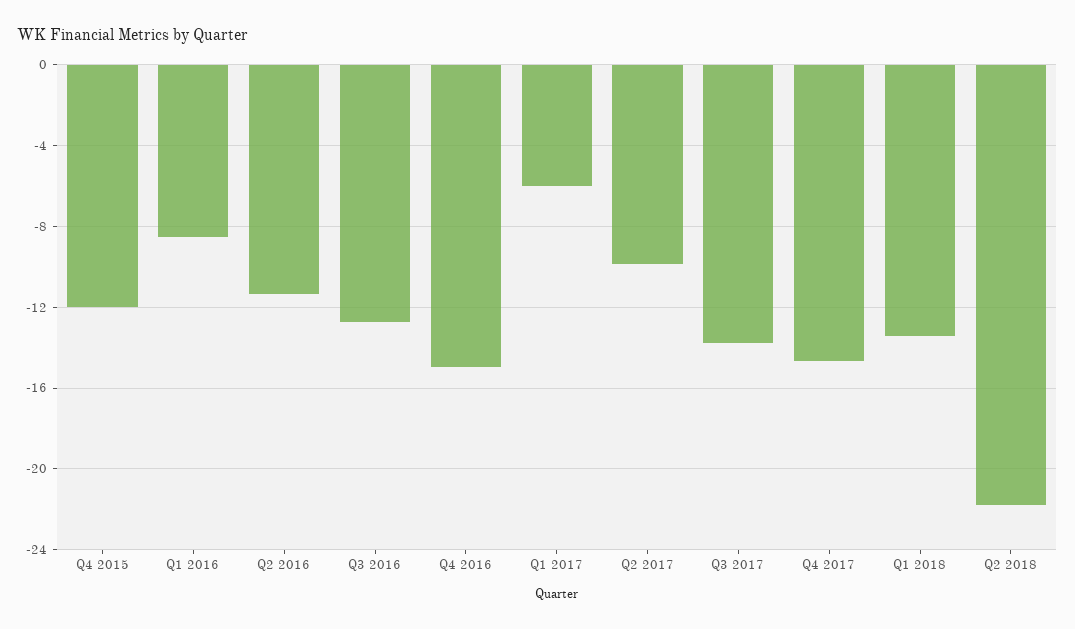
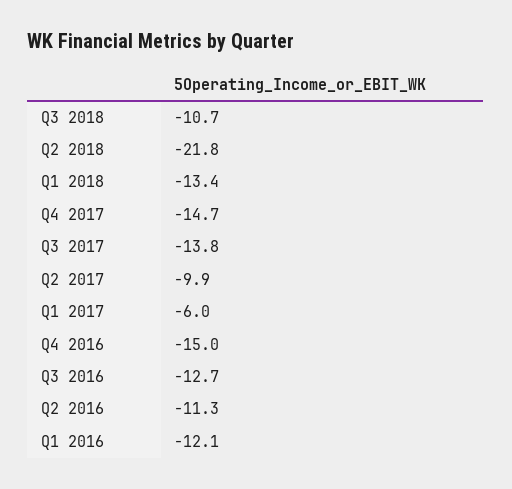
Q4 2015: -12 -> none
Q1 2016: -8.5 -> -12.1
Q3 2018: none -> -10.7

